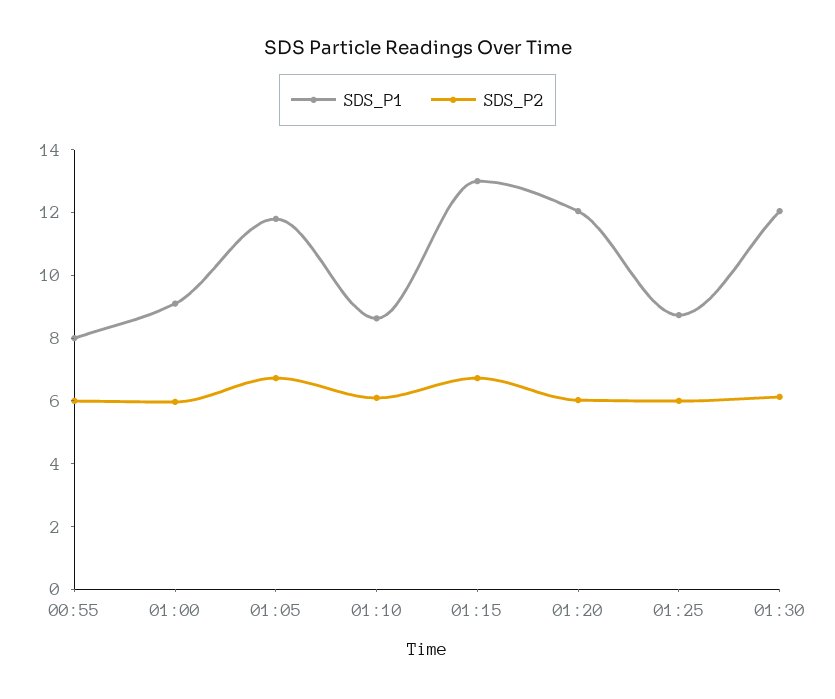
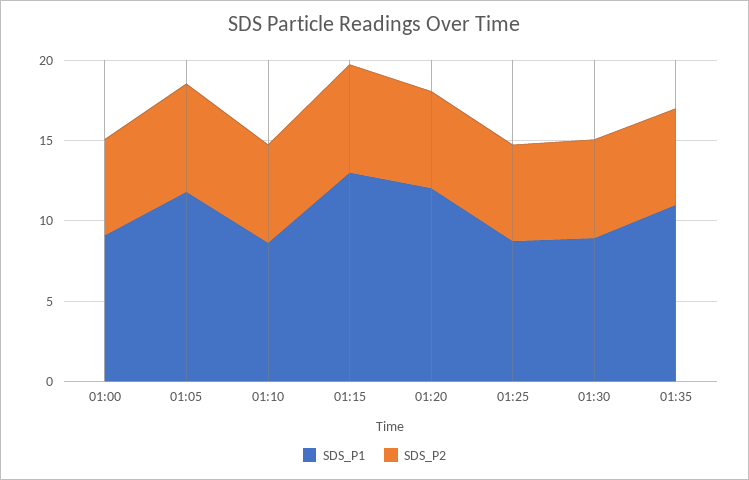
SDS_P1, 00:55: 8 -> none
SDS_P2, 00:55: 6 -> none
SDS_P1, 01:30: 12 -> 9
SDS_P1, 01:35: none -> 11
SDS_P2, 01:35: none -> 6

